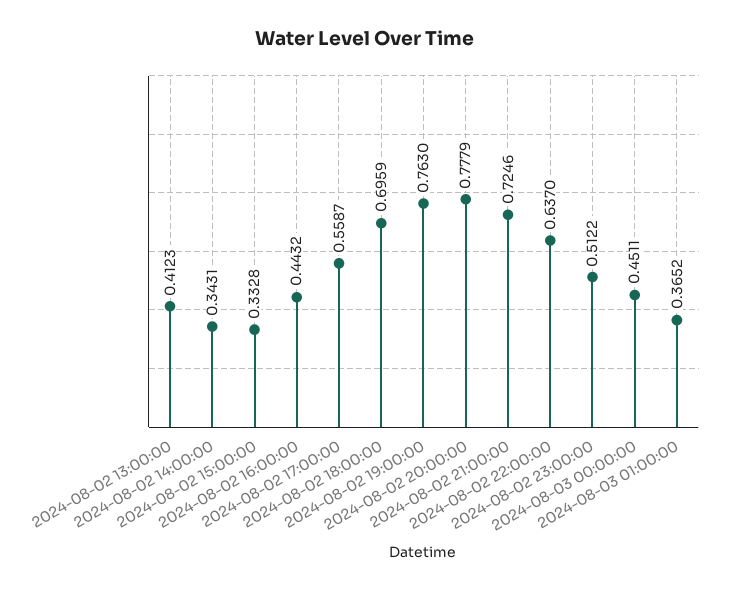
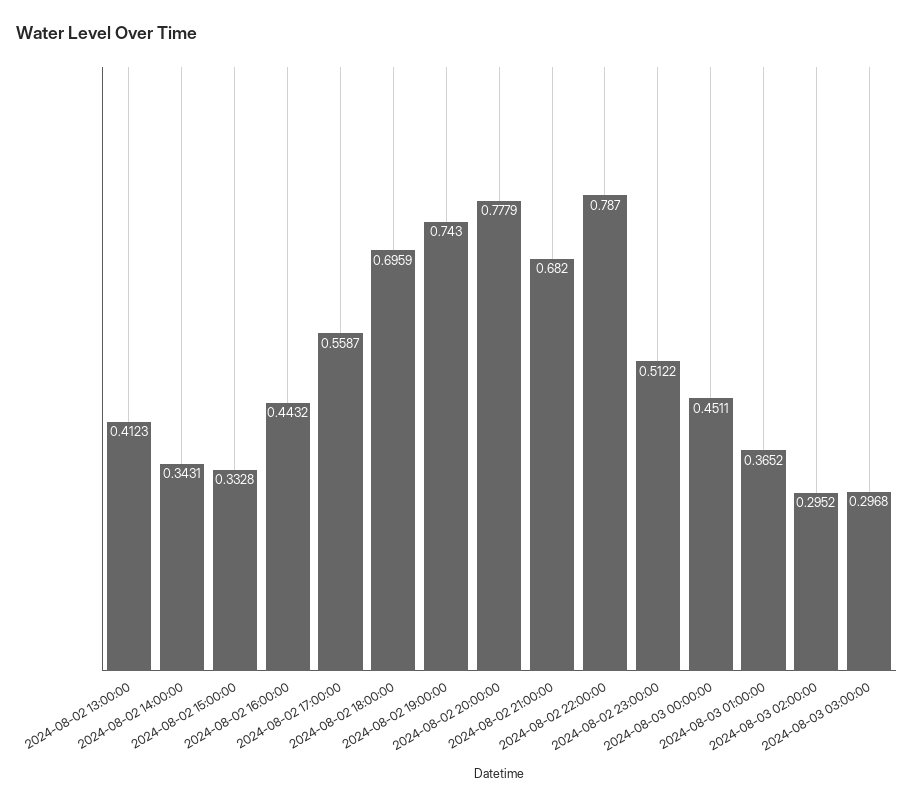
2024-08-02 19:00:00: 0.763 -> 0.743
2024-08-02 21:00:00: 0.7246 -> 0.682
2024-08-02 22:00:00: 0.637 -> 0.787
2024-08-03 02:00:00: none -> 0.2952
2024-08-03 03:00:00: none -> 0.2968

